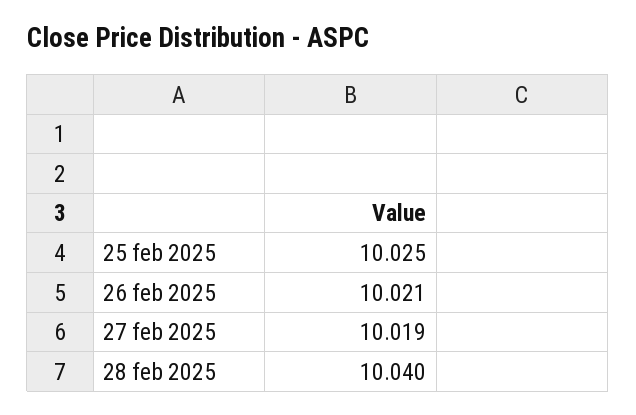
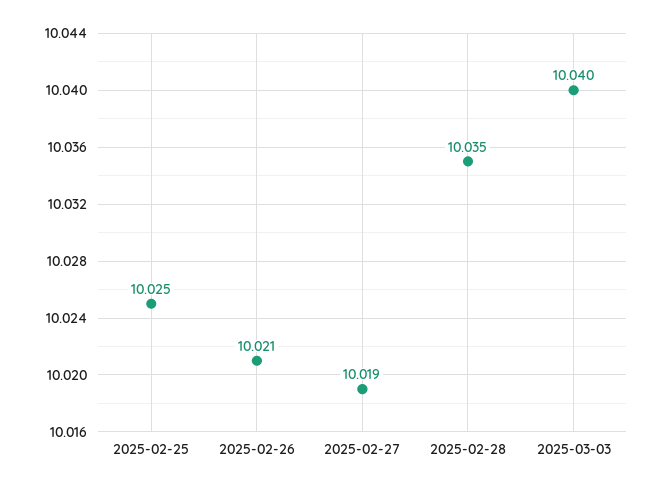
28 feb 2025: 10.04 -> 10.035
2025-03-03: none -> 10.04

